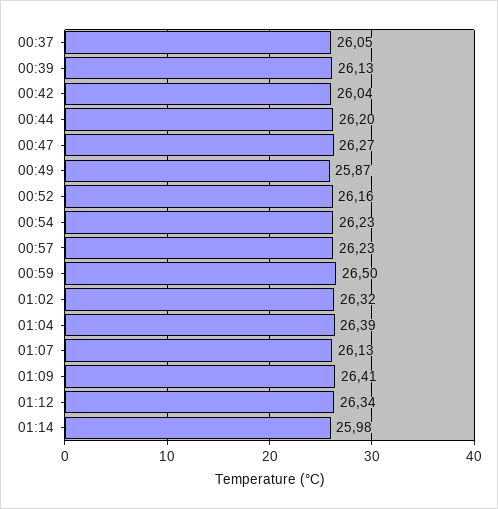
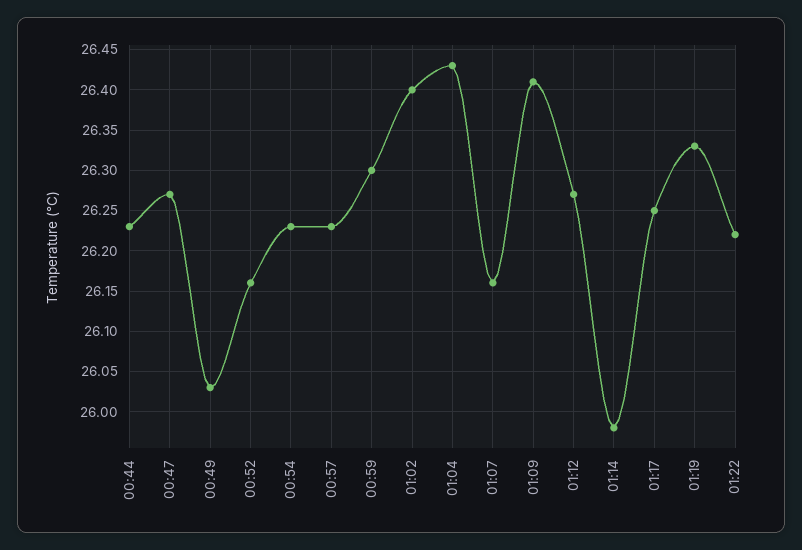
00:37: 26.05 -> none
00:39: 26.13 -> none
00:42: 26.04 -> none
00:44: 26.2 -> 26.23
00:49: 25.87 -> 26.03
00:59: 26.5 -> 26.3
01:02: 26.32 -> 26.4
01:04: 26.39 -> 26.43
01:07: 26.13 -> 26.16
01:12: 26.34 -> 26.27
01:17: none -> 26.25
01:19: none -> 26.33
01:22: none -> 26.22

